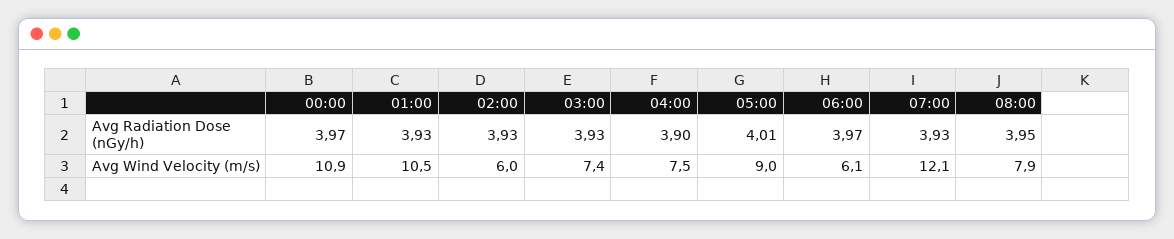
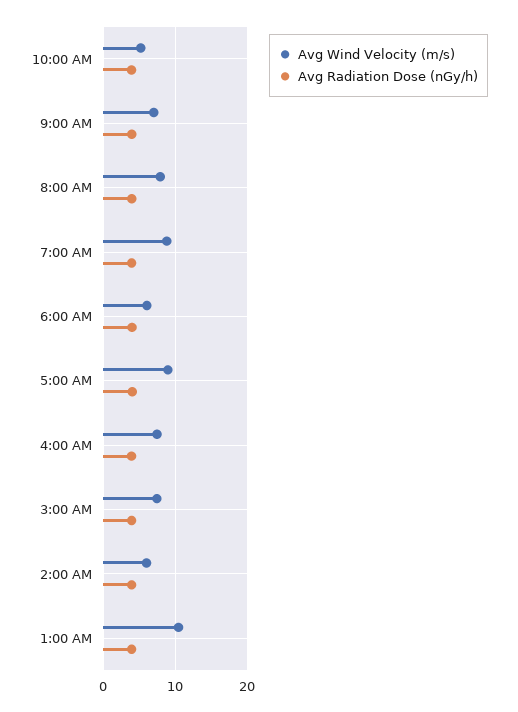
Avg Radiation Dose (nGy/h), 00:00: 3.97 -> none
Avg Wind Velocity (m/s), 00:00: 10.9 -> none
Avg Wind Velocity (m/s), 07:00: 12.1 -> 9
Avg Wind Velocity (m/s), 10:00 AM: none -> 5
Avg Radiation Dose (nGy/h), 10:00 AM: none -> 4
Avg Wind Velocity (m/s), 9:00 AM: none -> 7
Avg Radiation Dose (nGy/h), 9:00 AM: none -> 4

